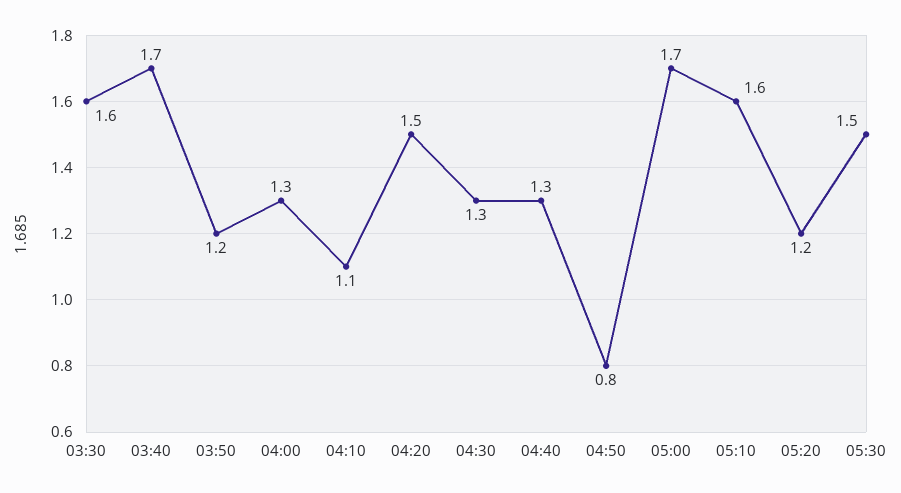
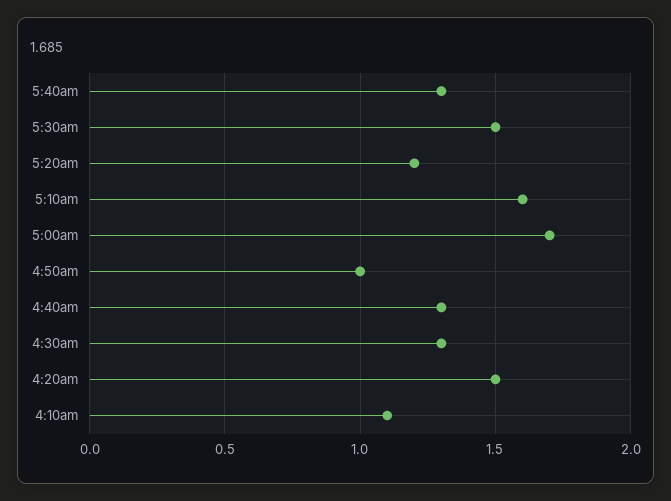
03:30: 1.6 -> none
03:40: 1.7 -> none
03:50: 1.2 -> none
04:00: 1.3 -> none
04:50: 0.8 -> 1
5:40am: none -> 1.3

